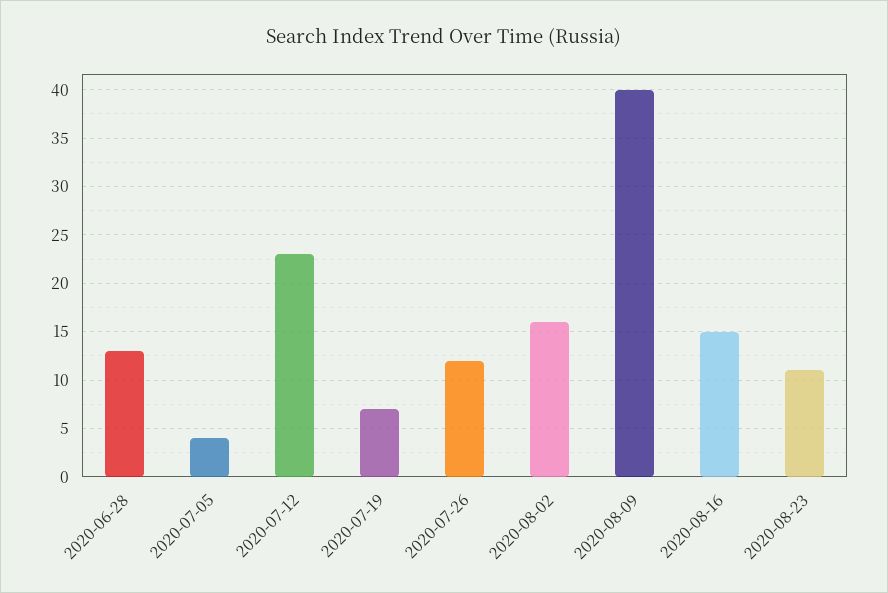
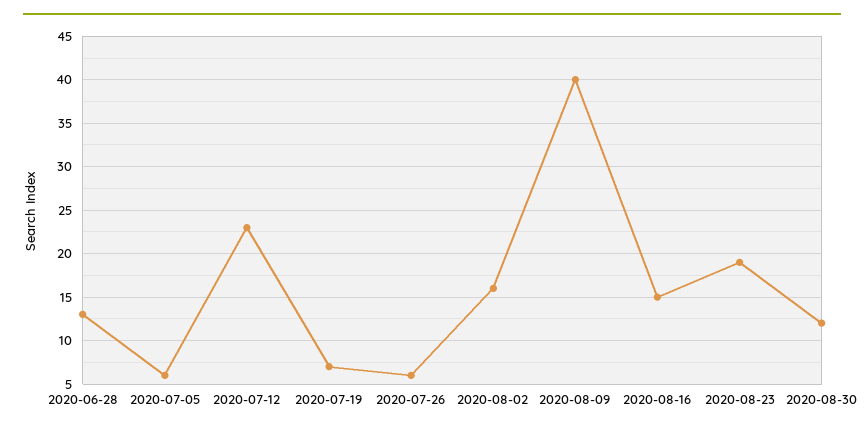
2020-07-05: 4 -> 6
2020-07-26: 12 -> 6
2020-08-23: 11 -> 19
2020-08-30: none -> 12

